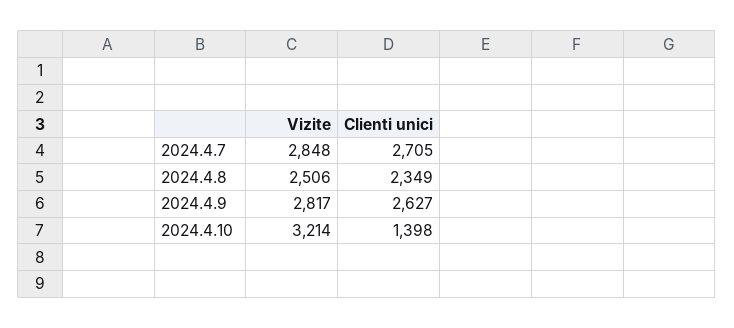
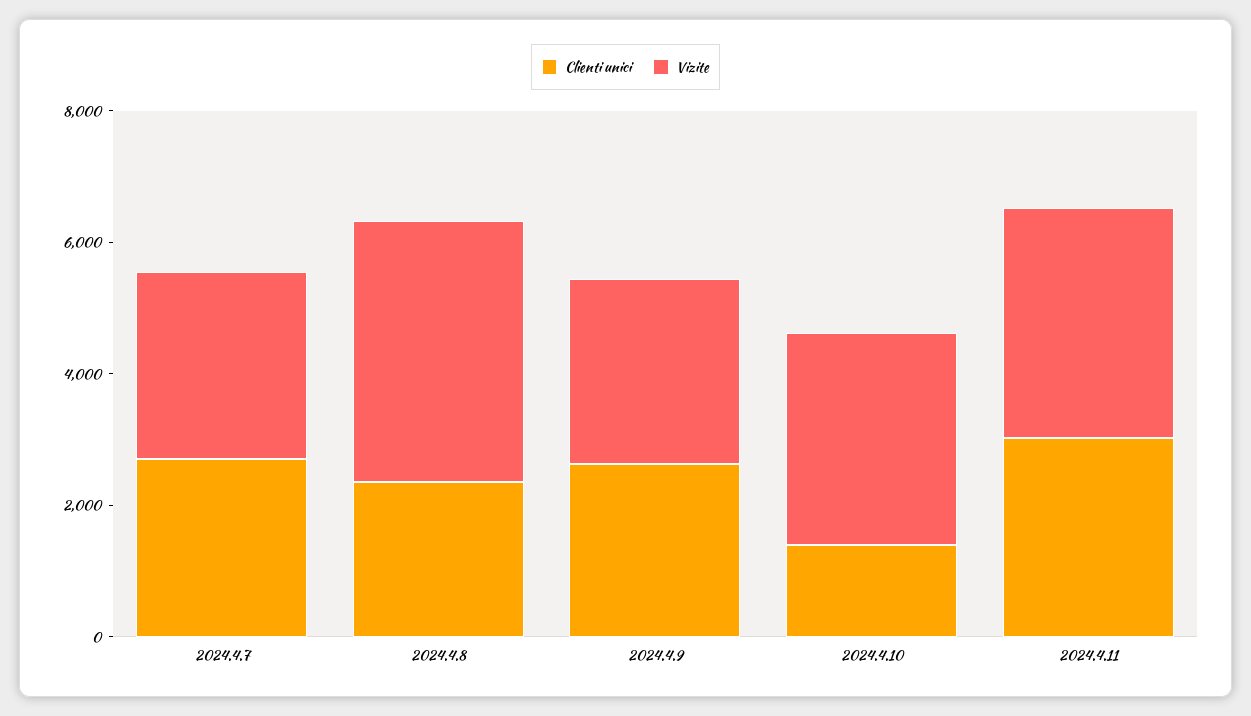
Vizite, 2024.4.8: 2506 -> 4000
Clienti unici, 2024.4.11: none -> 3000
Vizite, 2024.4.11: none -> 3500

